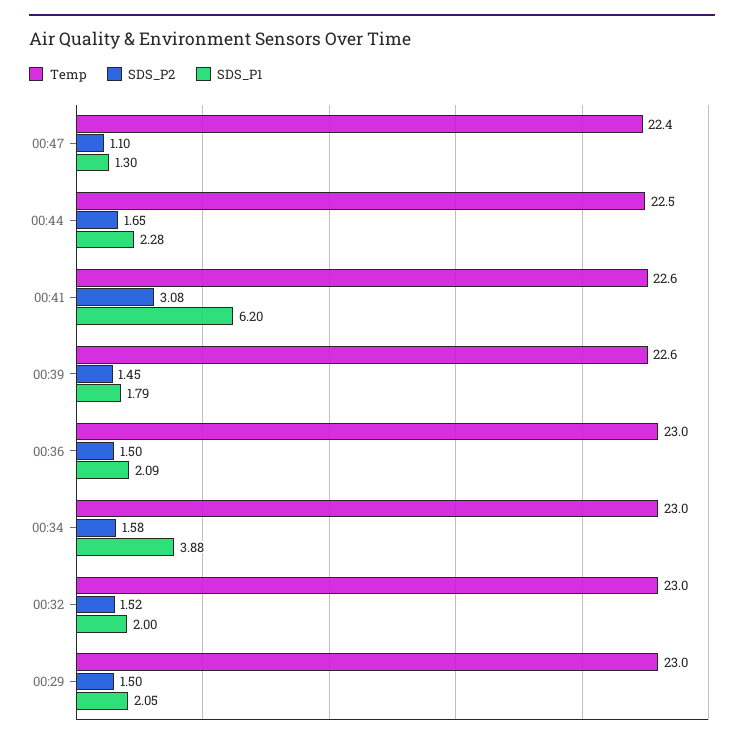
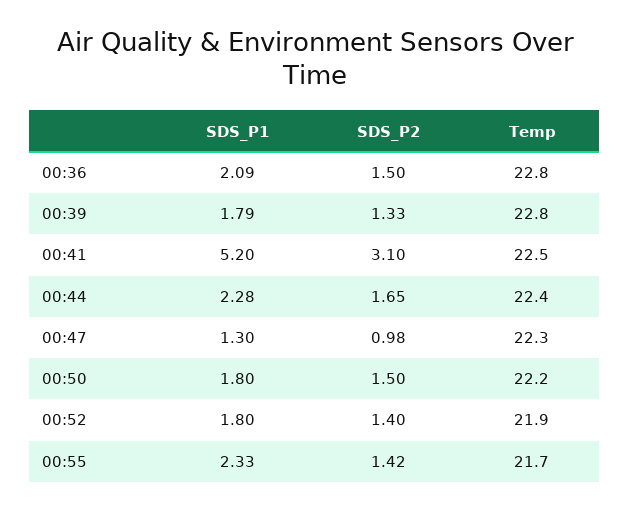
Temp, 00:47: 22.4 -> 22.3
SDS_P2, 00:47: 1.1 -> 0.98
Temp, 00:44: 22.5 -> 22.4
Temp, 00:41: 22.6 -> 22.5
SDS_P2, 00:41: 3.08 -> 3.1
SDS_P1, 00:41: 6.2 -> 5.2
Temp, 00:39: 22.6 -> 22.8
SDS_P2, 00:39: 1.45 -> 1.33
Temp, 00:36: 23 -> 22.8
Temp, 00:34: 23 -> none
SDS_P2, 00:34: 1.58 -> none
SDS_P1, 00:34: 3.88 -> none
Temp, 00:32: 23 -> none
SDS_P2, 00:32: 1.52 -> none
SDS_P1, 00:32: 2 -> none
Temp, 00:29: 23 -> none
SDS_P2, 00:29: 1.5 -> none
SDS_P1, 00:29: 2.05 -> none
SDS_P1, 00:50: none -> 1.8
SDS_P2, 00:50: none -> 1.5
Temp, 00:50: none -> 22.2
SDS_P1, 00:52: none -> 1.8
SDS_P2, 00:52: none -> 1.4
Temp, 00:52: none -> 21.9
SDS_P1, 00:55: none -> 2.33
SDS_P2, 00:55: none -> 1.42
Temp, 00:55: none -> 21.7

